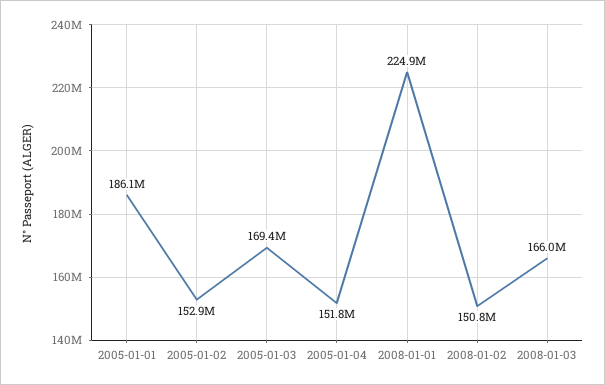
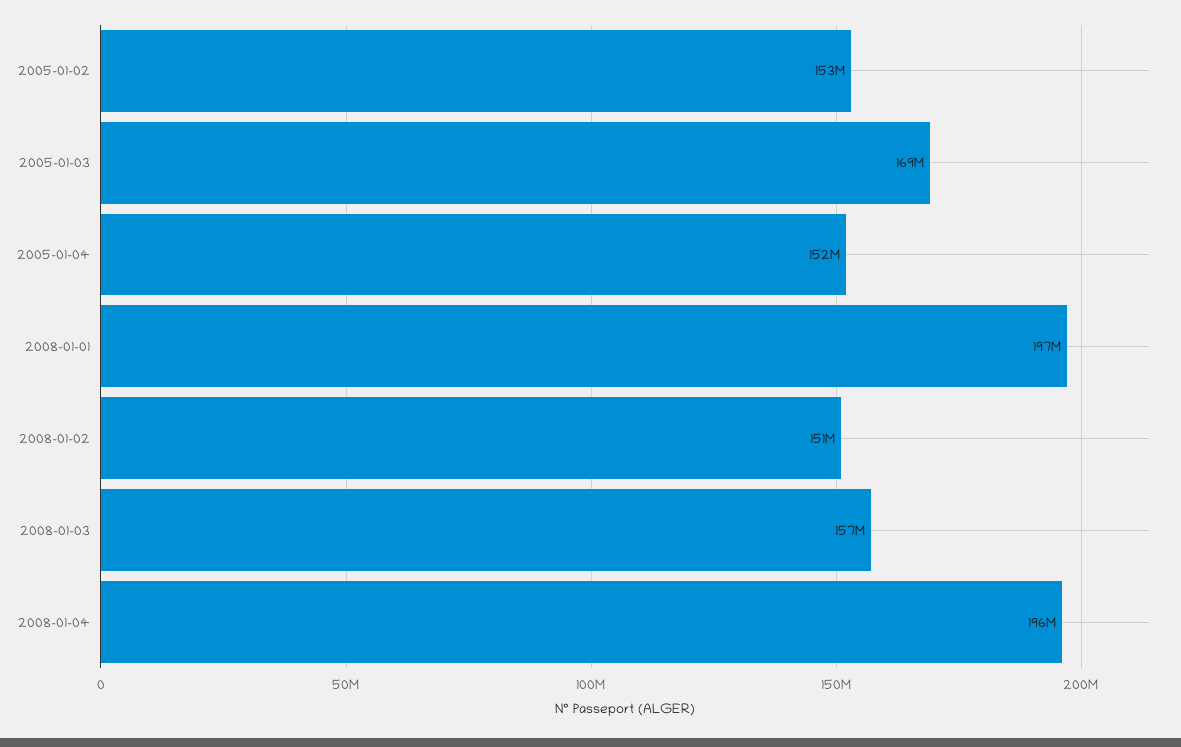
2005-01-01: 186100000 -> none
2008-01-01: 224900000 -> 197000000
2008-01-03: 166000000 -> 157000000
2008-01-04: none -> 196000000

